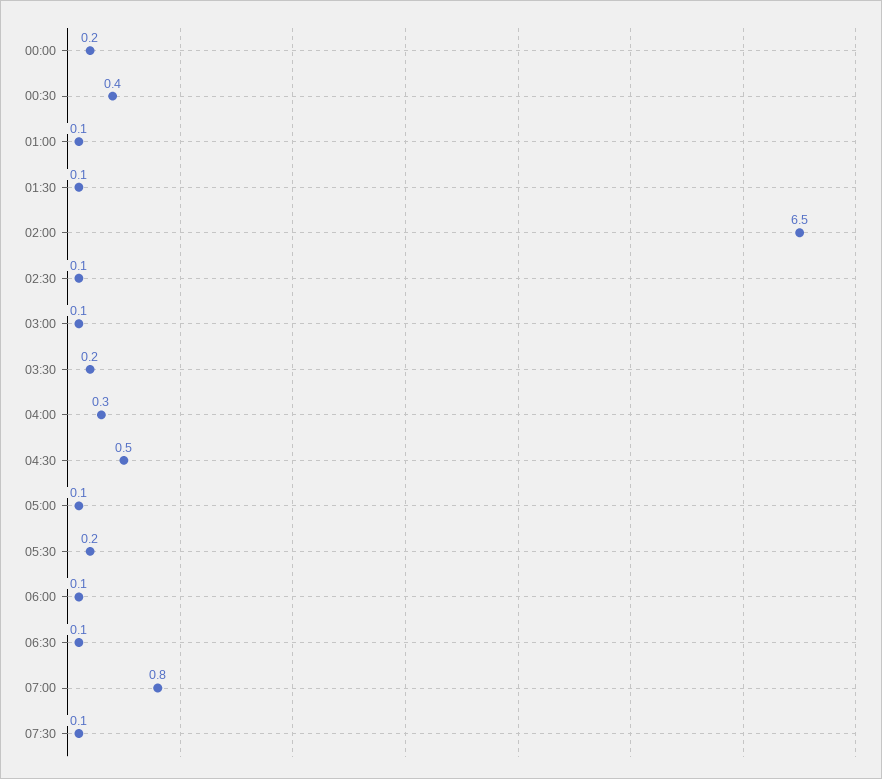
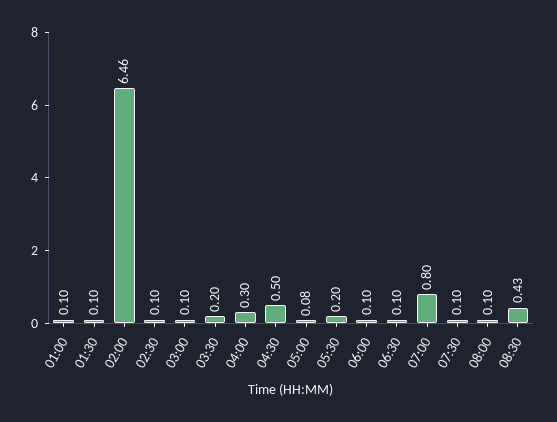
00:00: 0.2 -> none
00:30: 0.4 -> none
08:00: none -> 0.1
08:30: none -> 0.43

